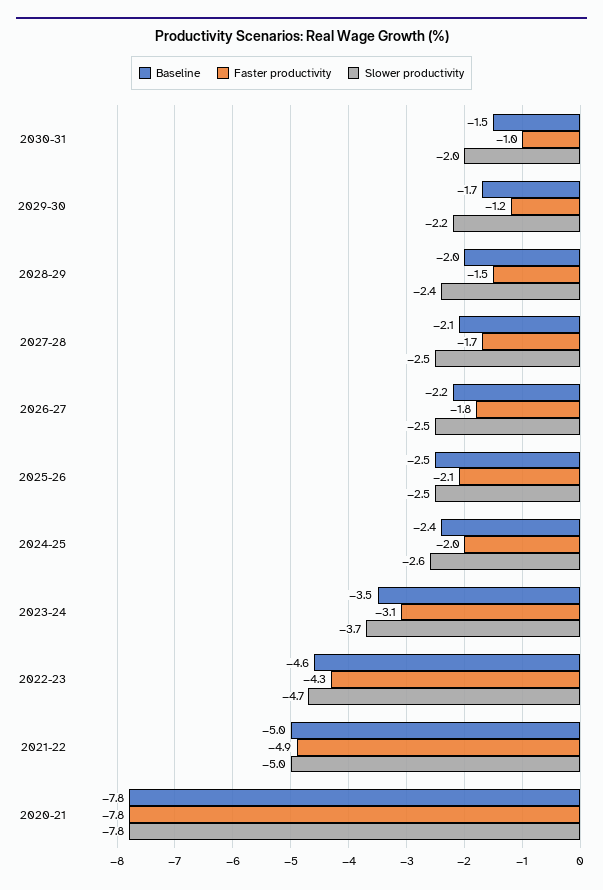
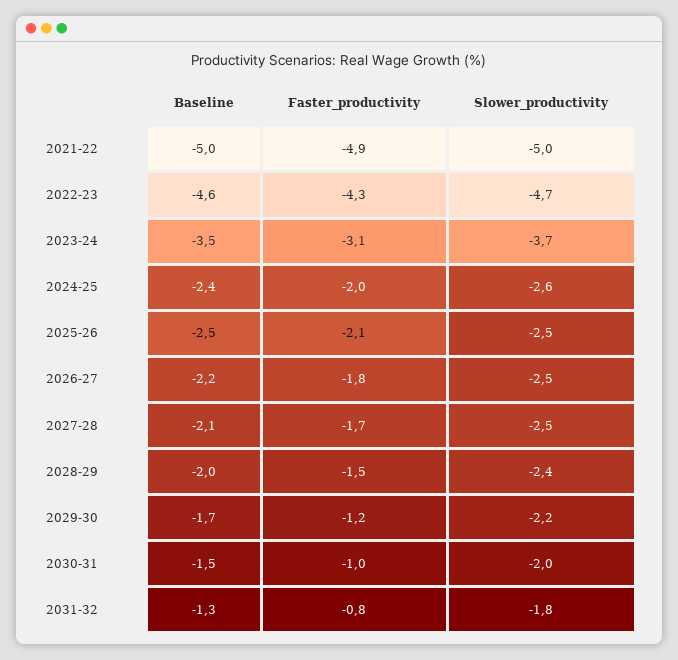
Baseline, 2020-21: -7.8 -> none
Faster productivity, 2020-21: -7.8 -> none
Slower productivity, 2020-21: -7.8 -> none
Baseline, 2031-32: none -> -1.3
Faster productivity, 2031-32: none -> -0.8
Slower productivity, 2031-32: none -> -1.8

